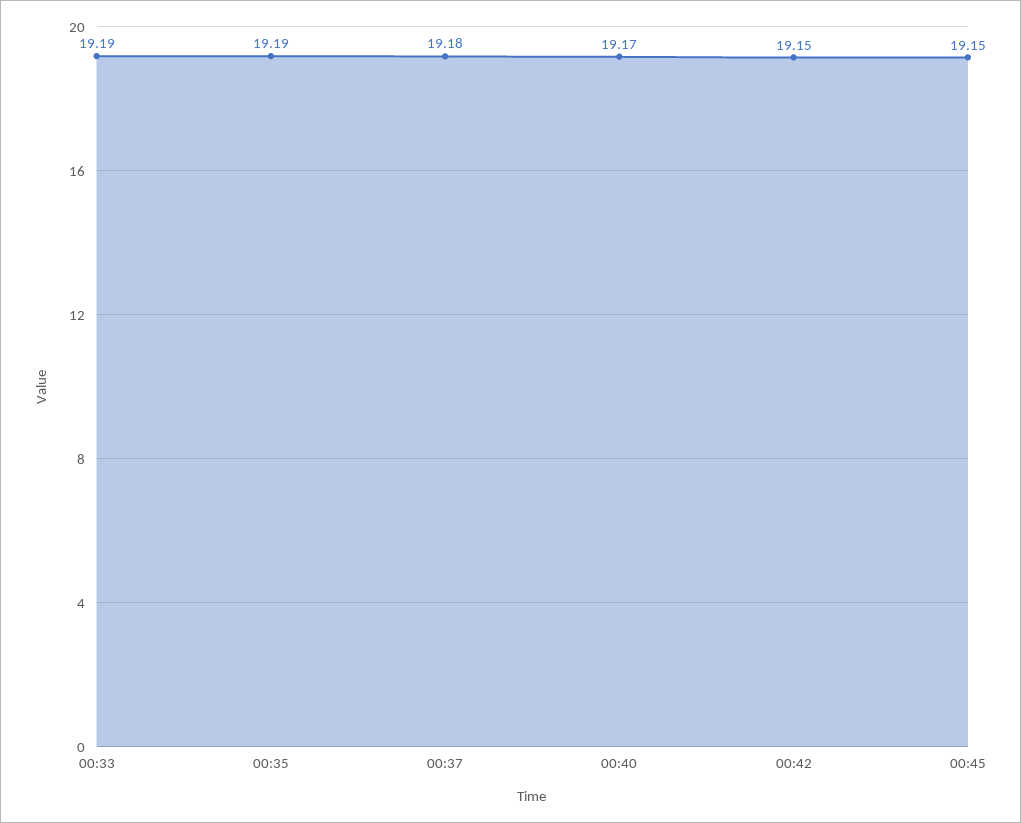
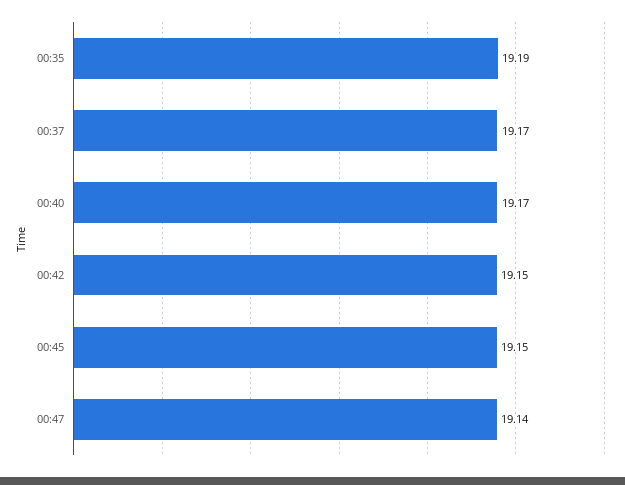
00:33: 19.19 -> none
00:37: 19.18 -> 19.17
00:47: none -> 19.14

